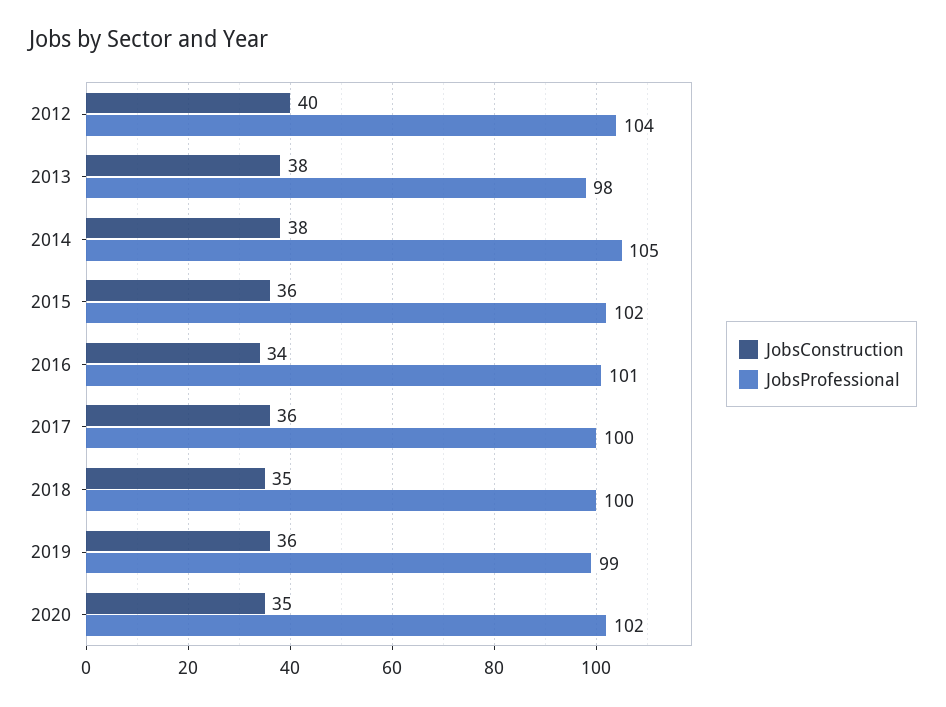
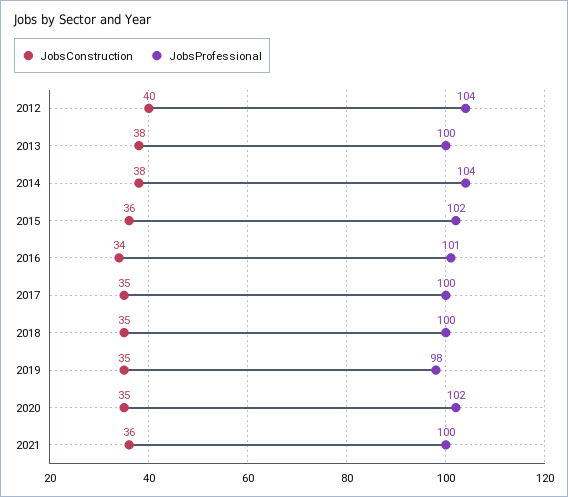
JobsProfessional, 2013: 98 -> 100
JobsProfessional, 2014: 105 -> 104
JobsConstruction, 2017: 36 -> 35
JobsConstruction, 2019: 36 -> 35
JobsProfessional, 2019: 99 -> 98
JobsConstruction, 2021: none -> 36
JobsProfessional, 2021: none -> 100

